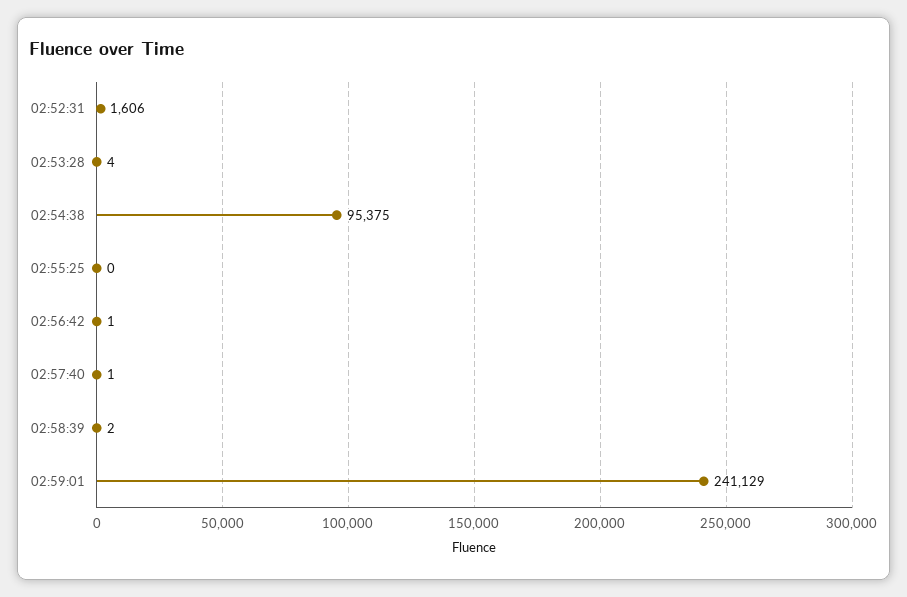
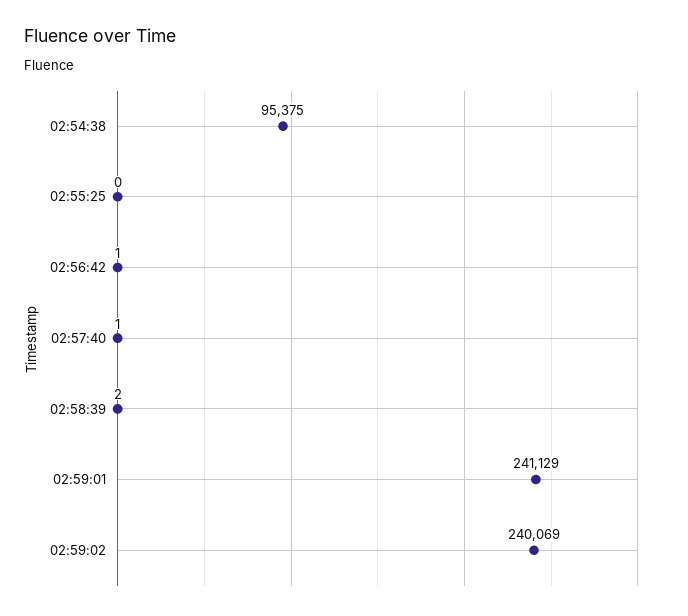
02:52:31: 1606 -> none
02:53:28: 4 -> none
02:59:02: none -> 240069

